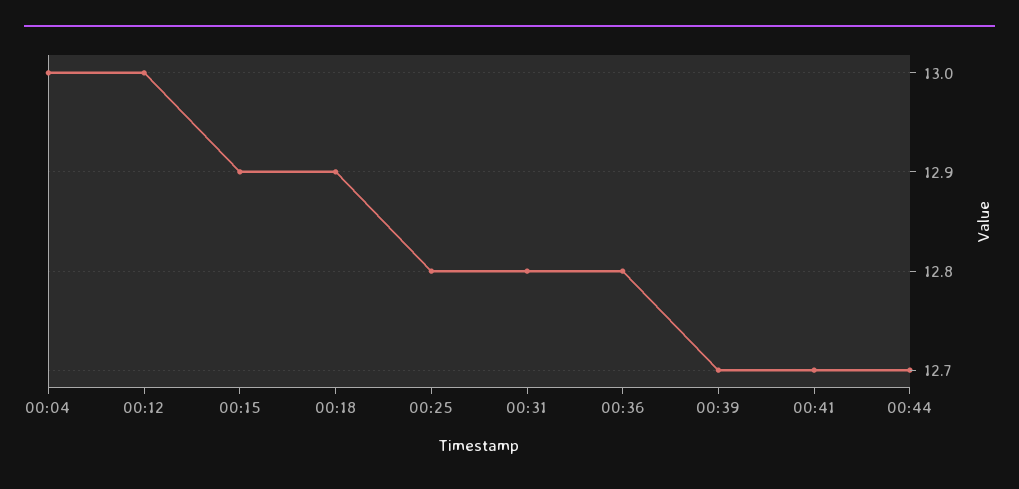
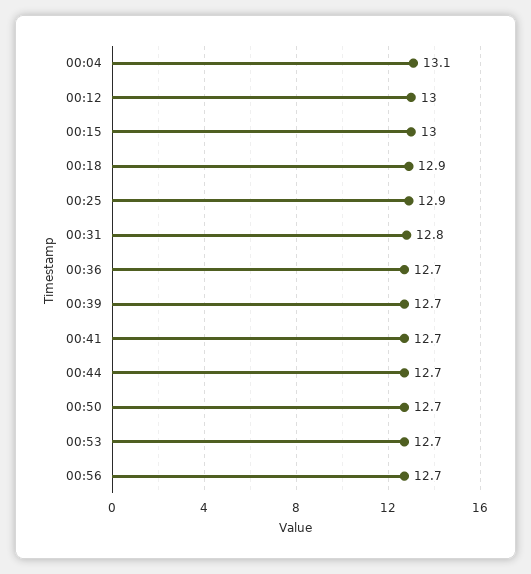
00:04: 13 -> 13.1
00:15: 12.9 -> 13
00:25: 12.8 -> 12.9
00:36: 12.8 -> 12.7
00:50: none -> 12.7
00:53: none -> 12.7
00:56: none -> 12.7

